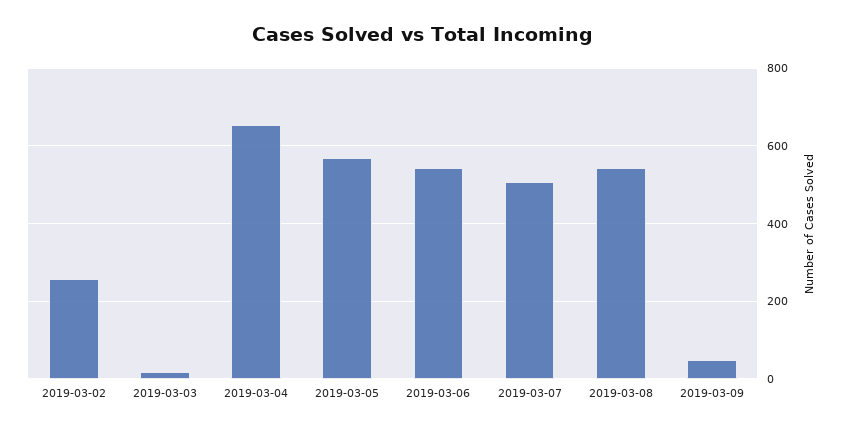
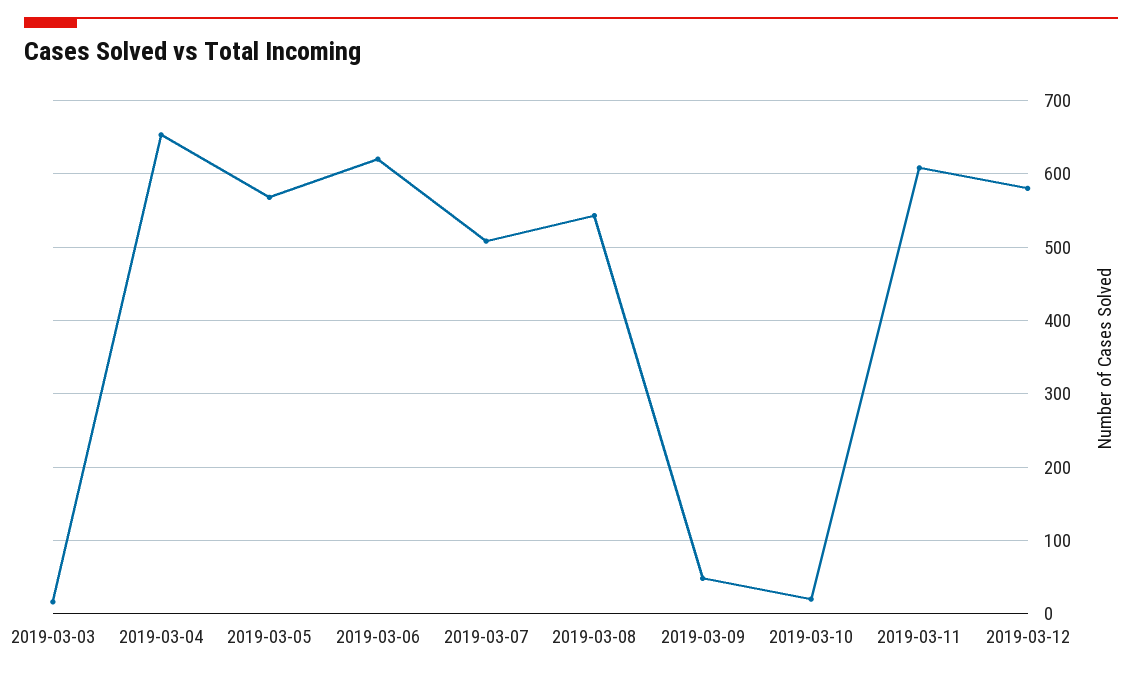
2019-03-02: 260 -> none
2019-03-06: 540 -> 620
2019-03-10: none -> 20
2019-03-11: none -> 610
2019-03-12: none -> 580

